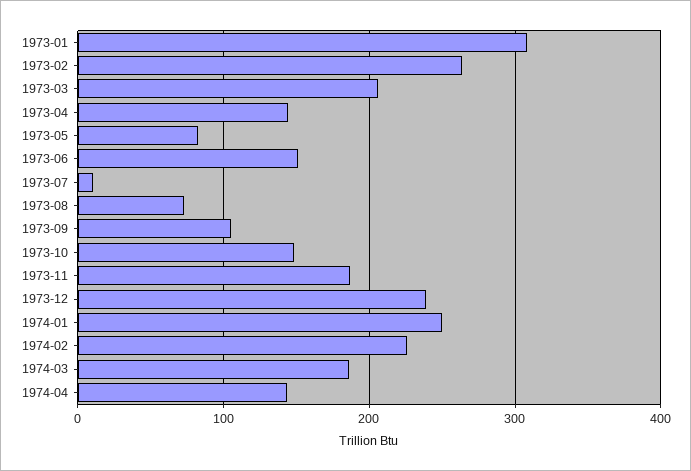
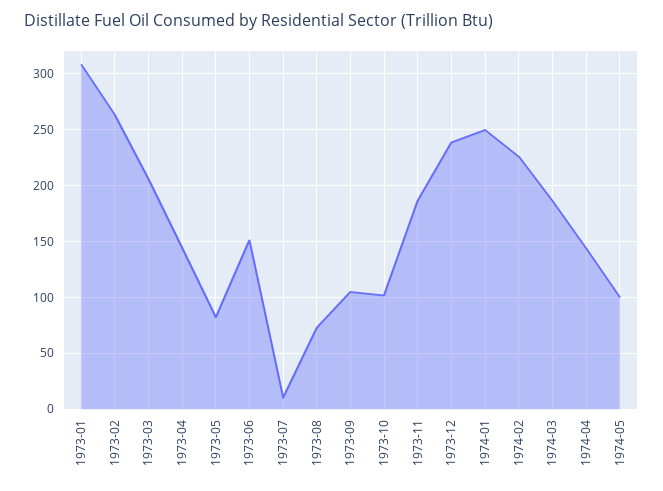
1973-10: 150 -> 100
1974-05: none -> 100

